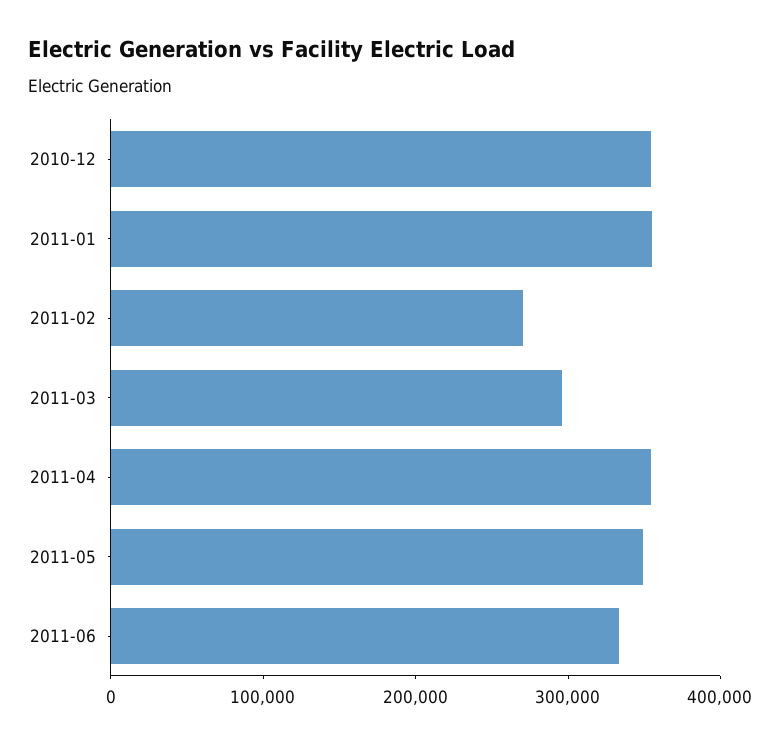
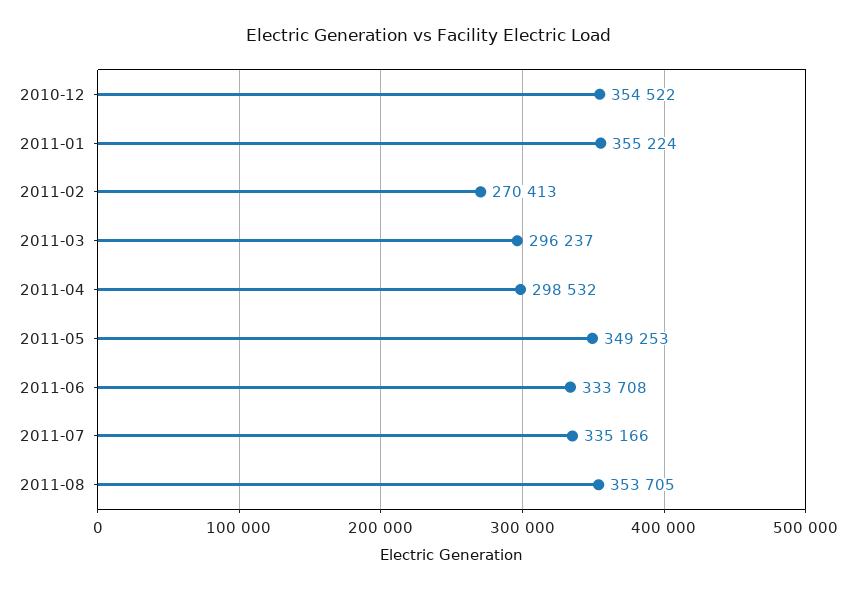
2011-04: 360000 -> 298532
2011-07: none -> 335166
2011-08: none -> 353705

